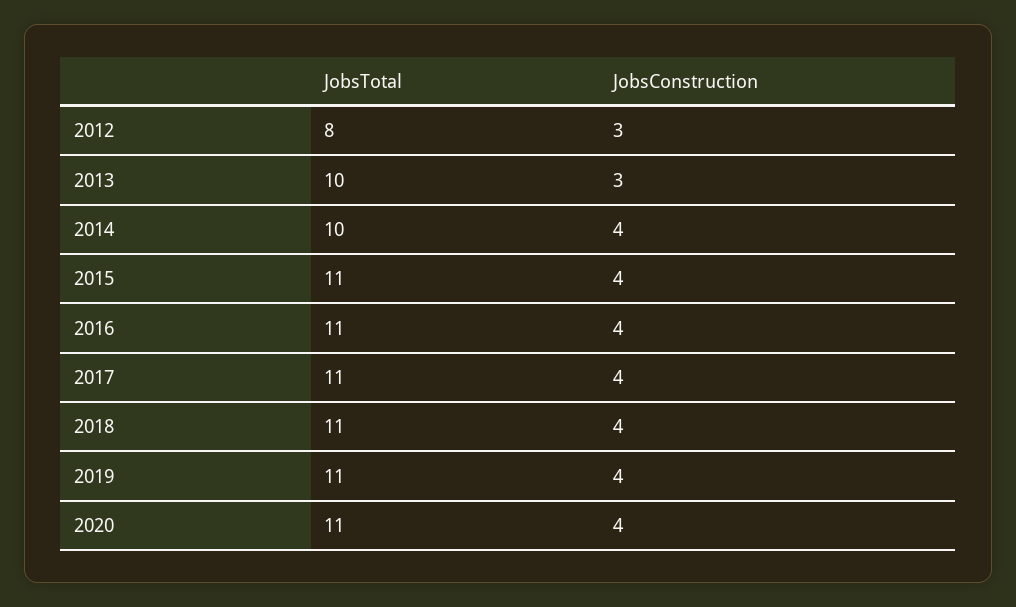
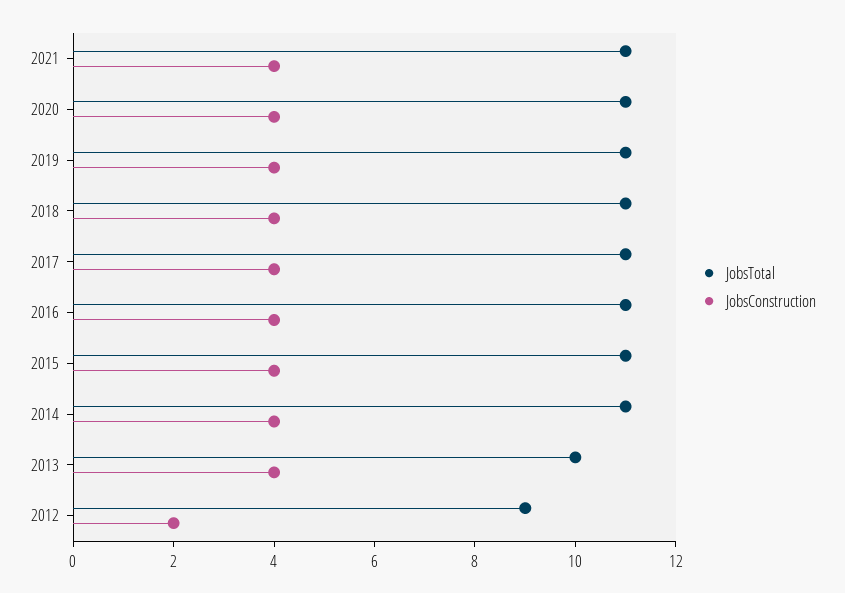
JobsTotal, 2012: 8 -> 9
JobsConstruction, 2012: 3 -> 2
JobsConstruction, 2013: 3 -> 4
JobsTotal, 2014: 10 -> 11
JobsTotal, 2021: none -> 11
JobsConstruction, 2021: none -> 4

